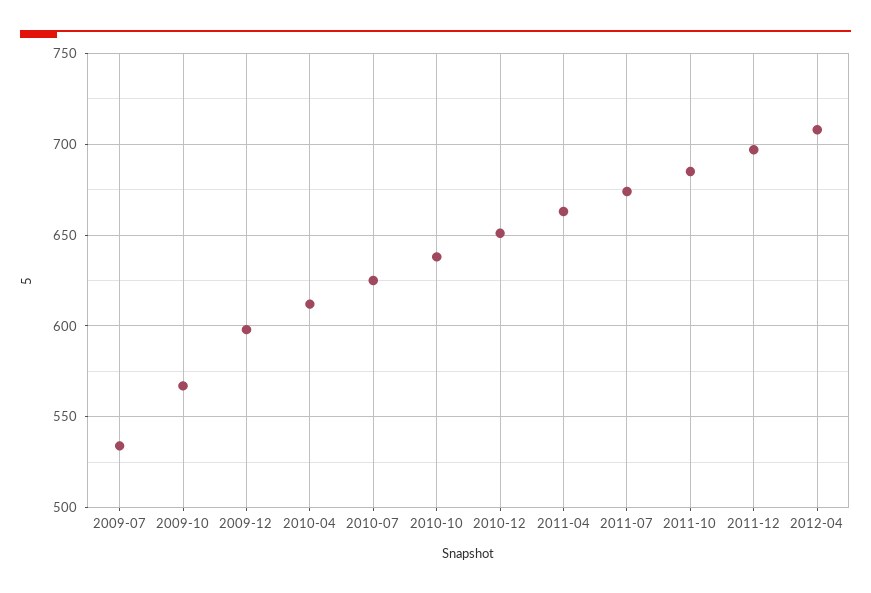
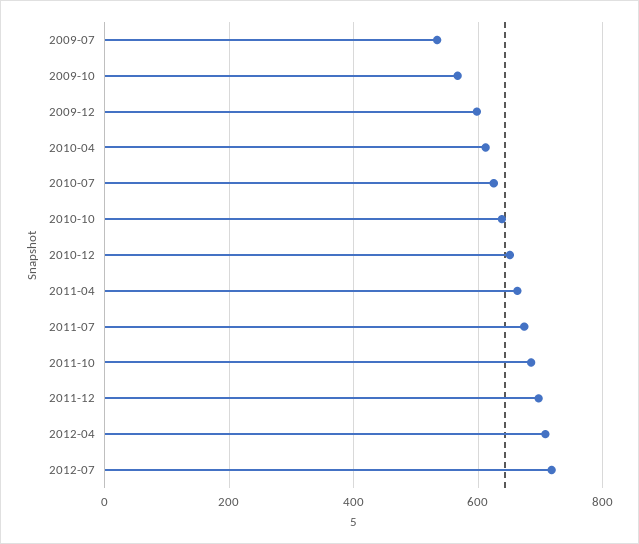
2012-07: none -> 720

